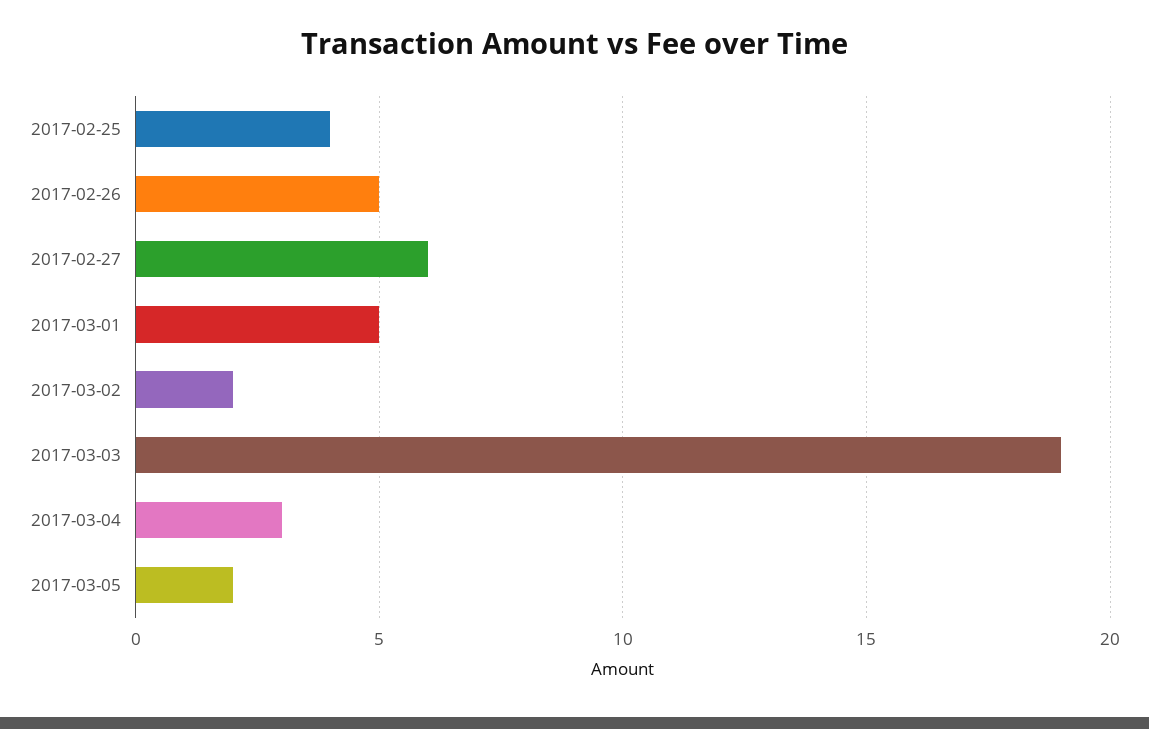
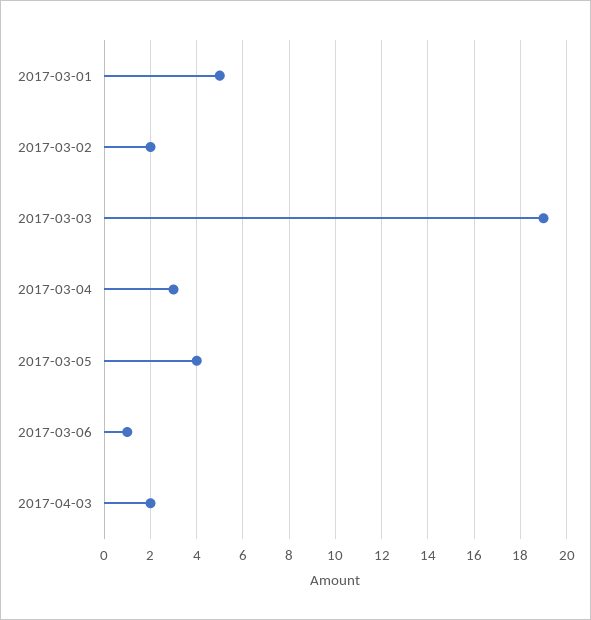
2017-02-25: 4 -> none
2017-02-26: 5 -> none
2017-02-27: 6 -> none
2017-03-05: 2 -> 4
2017-03-06: none -> 1
2017-04-03: none -> 2

